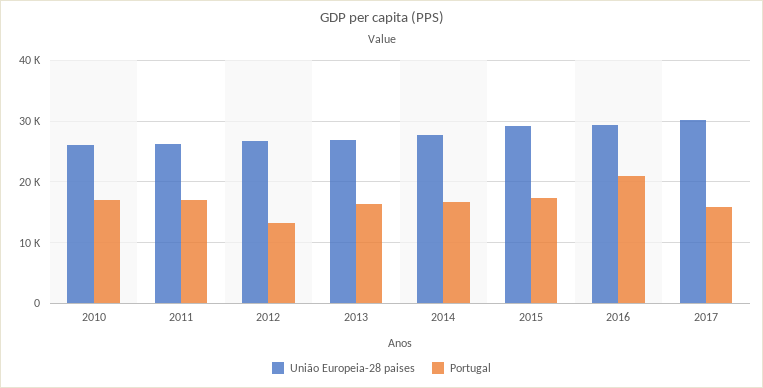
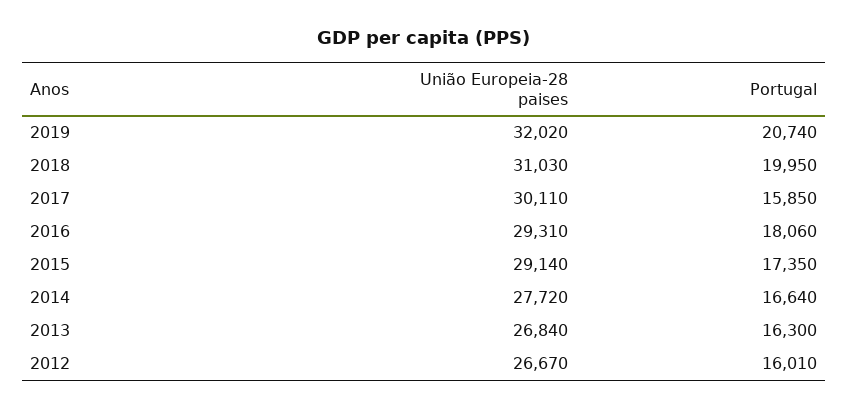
União Europeia-28 paises, 2010: 26000 -> none
Portugal, 2010: 17000 -> none
União Europeia-28 paises, 2011: 26000 -> none
Portugal, 2011: 17000 -> none
Portugal, 2012: 13000 -> 16010
Portugal, 2016: 21000 -> 18060
União Europeia-28 paises, 2019: none -> 32020
Portugal, 2019: none -> 20740
União Europeia-28 paises, 2018: none -> 31030
Portugal, 2018: none -> 19950

